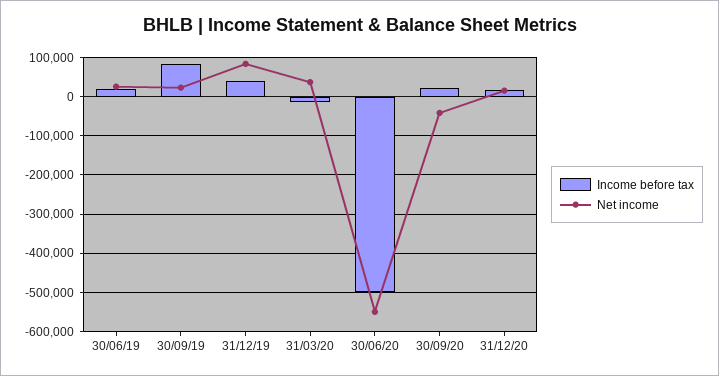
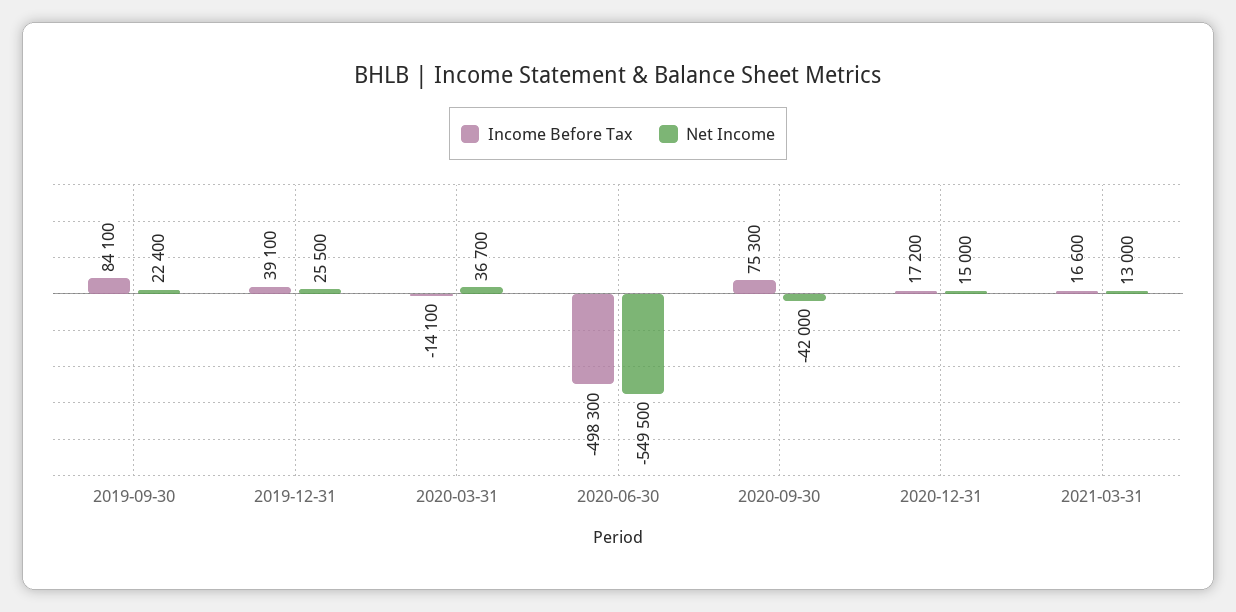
Income before tax, 30/06/19: 20000 -> none
Net income, 30/06/19: 20000 -> none
Net income, 31/12/19: 80000 -> 25500
Income before tax, 30/09/20: 20000 -> 75300
Income before tax, 2021-03-31: none -> 16600
Net income, 2021-03-31: none -> 13000

